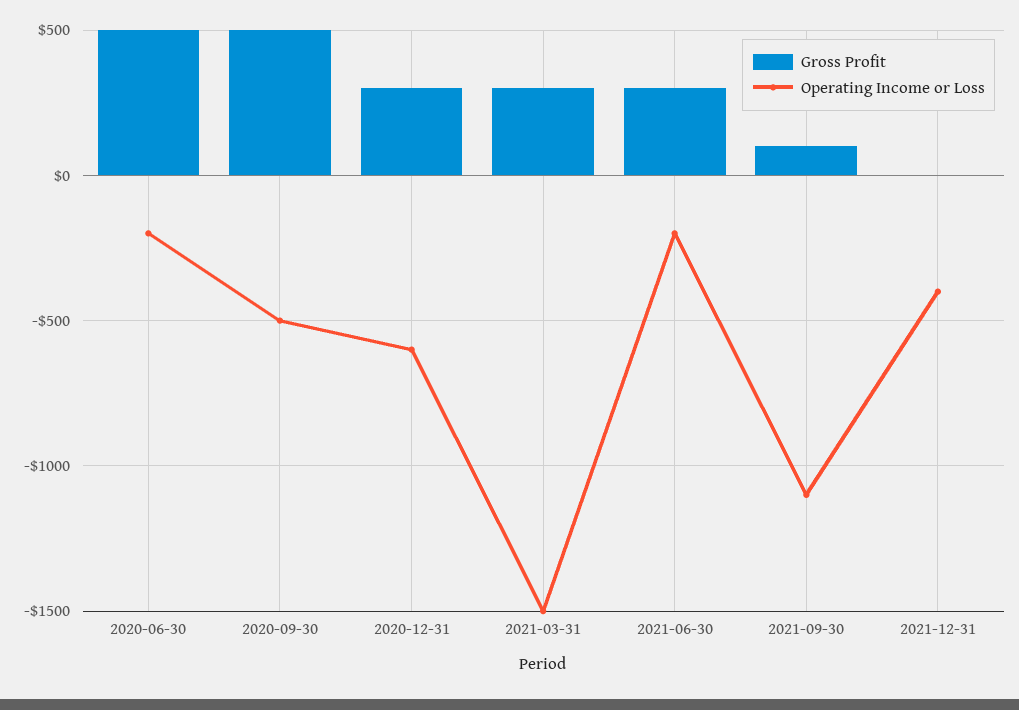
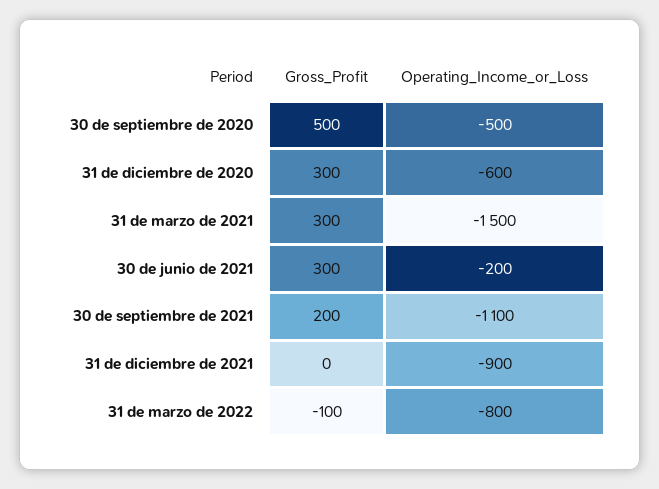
Gross Profit, 2020-06-30: 500 -> none
Operating Income or Loss, 2020-06-30: -200 -> none
Gross Profit, 2021-09-30: 100 -> 200
Operating Income or Loss, 2021-12-31: -400 -> -900
Gross Profit, 31 de marzo de 2022: none -> -100
Operating Income or Loss, 31 de marzo de 2022: none -> -800

